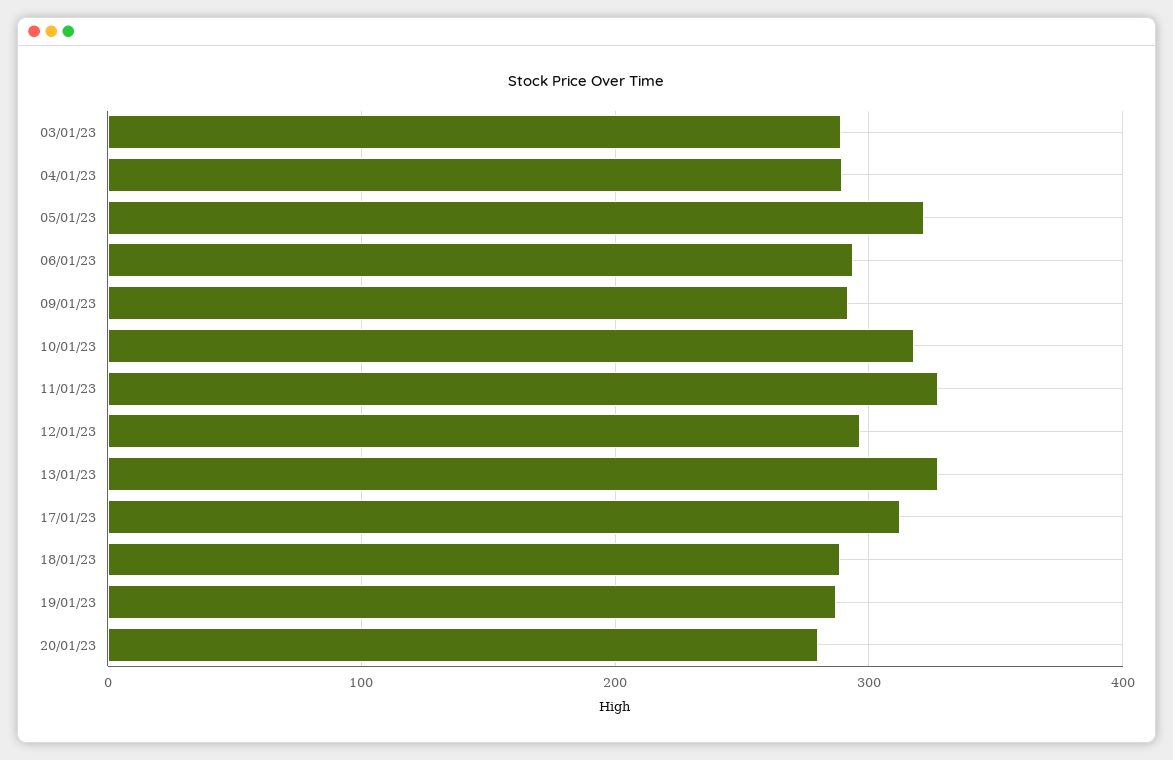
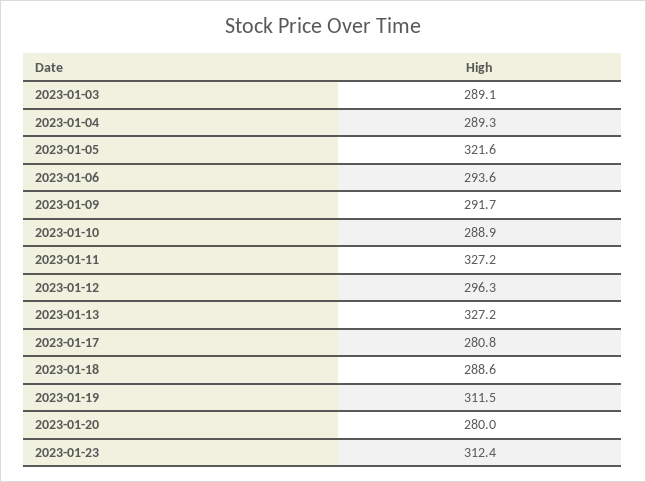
10/01/23: 320 -> 288.9
17/01/23: 310 -> 280.8
19/01/23: 290 -> 311.5
2023-01-23: none -> 312.4

